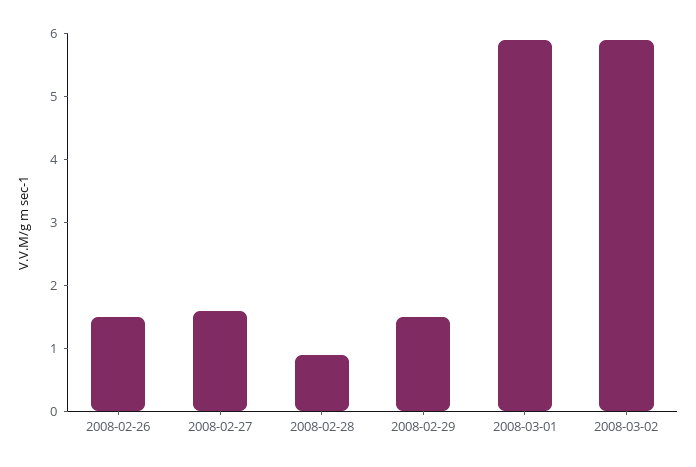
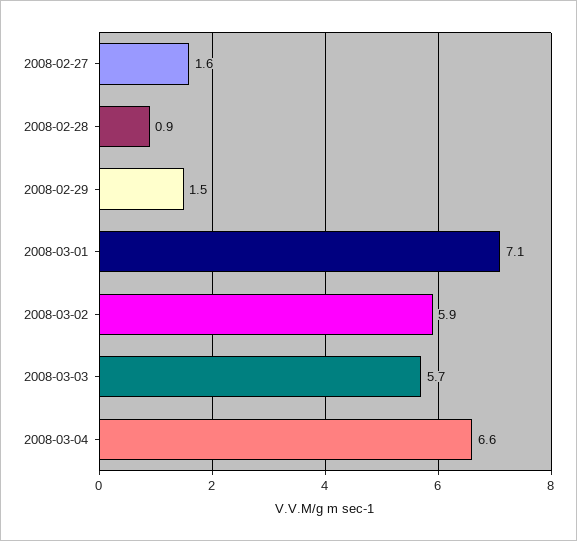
2008-02-26: 1.5 -> none
2008-03-01: 6 -> 7.1
2008-03-03: none -> 5.7
2008-03-04: none -> 6.6

